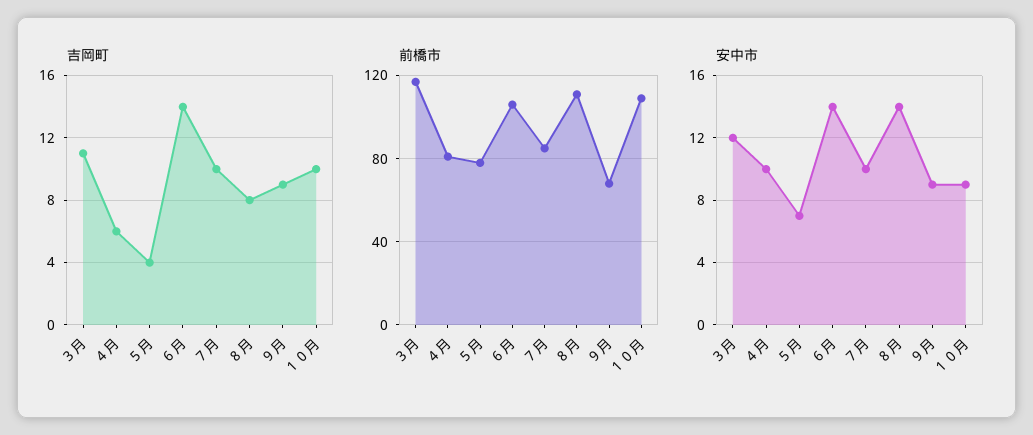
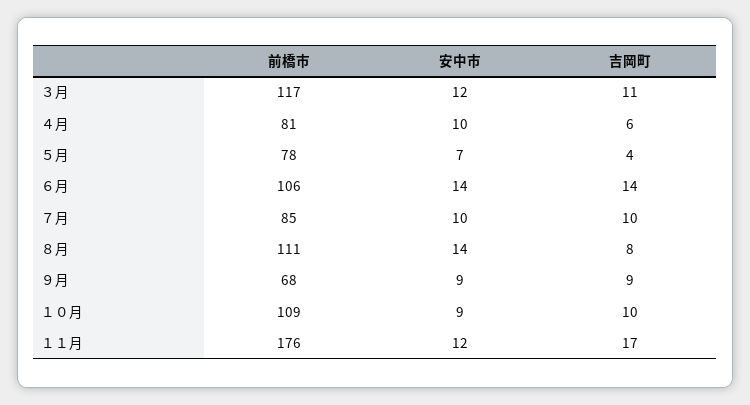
前橋市, １１月: none -> 176
安中市, １１月: none -> 12
吉岡町, １１月: none -> 17

